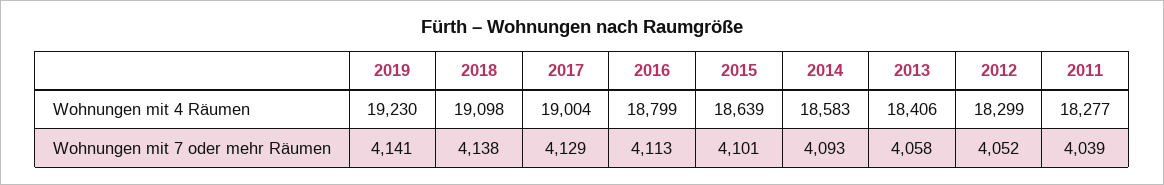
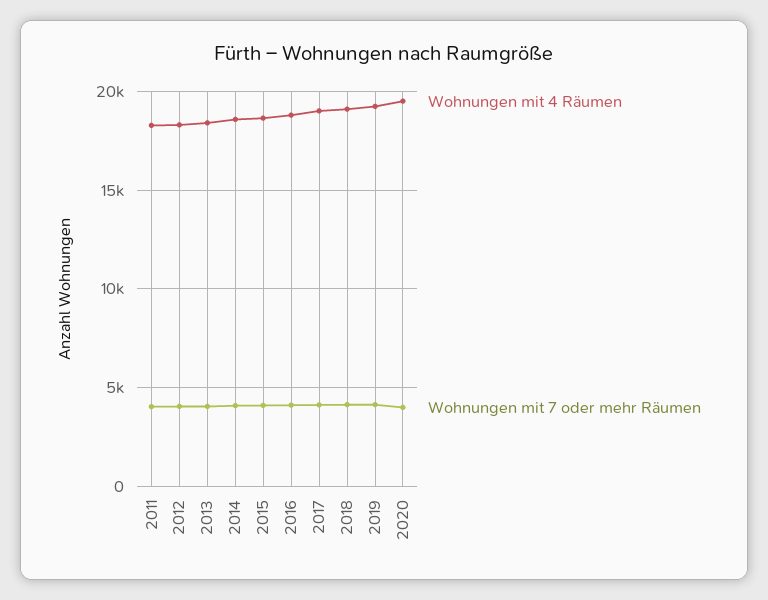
Wohnungen mit 4 Räumen, 2020: none -> 19500
Wohnungen mit 7 oder mehr Räumen, 2020: none -> 4000

